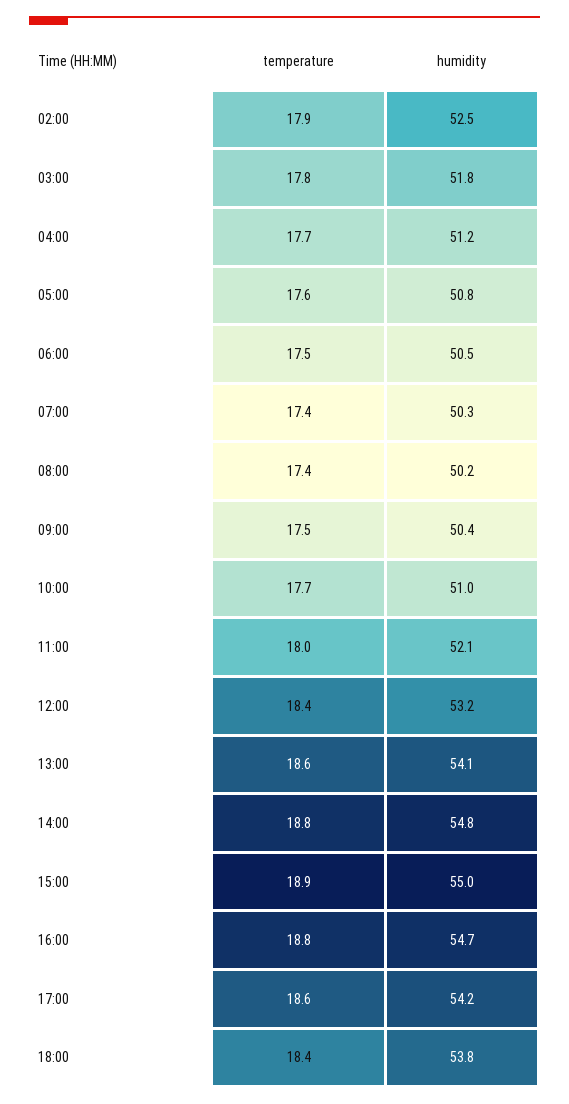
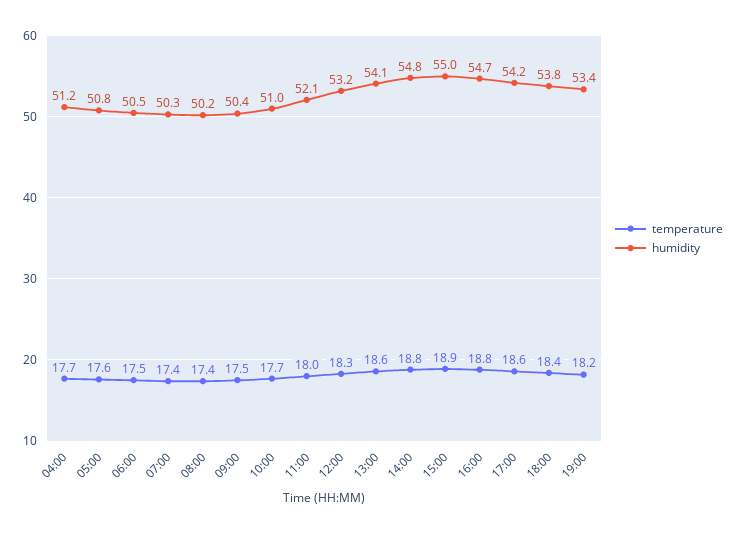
temperature, 02:00: 17.9 -> none
humidity, 02:00: 52.5 -> none
temperature, 03:00: 17.8 -> none
humidity, 03:00: 51.8 -> none
temperature, 12:00: 18.4 -> 18.3
temperature, 19:00: none -> 18.2
humidity, 19:00: none -> 53.4

